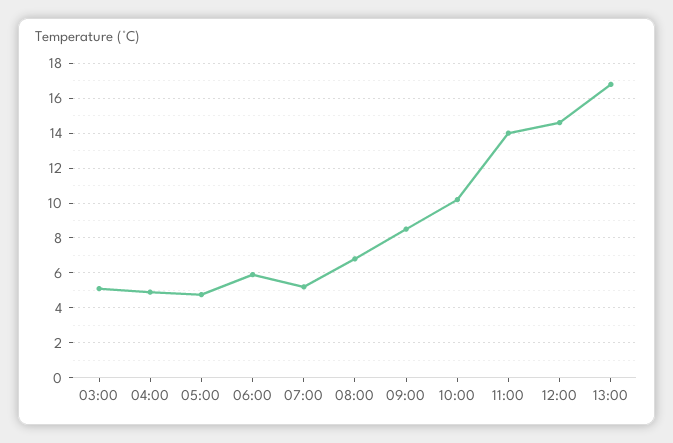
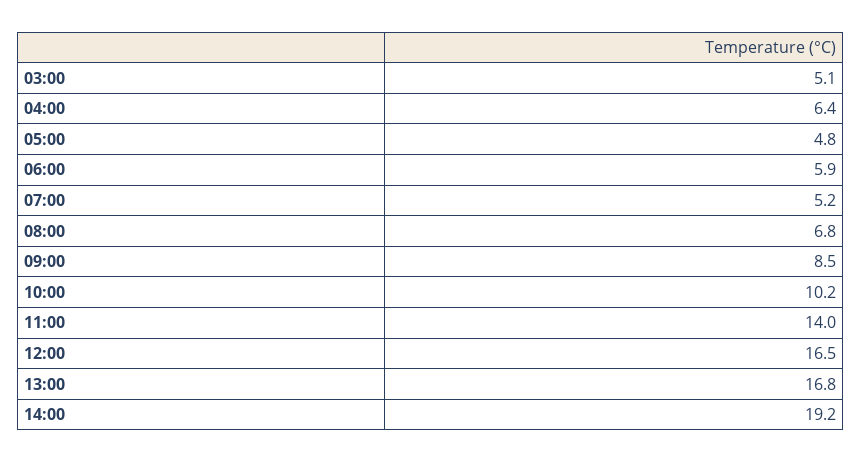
04:00: 5 -> 6.4
12:00: 14.5 -> 16.5
14:00: none -> 19.2

